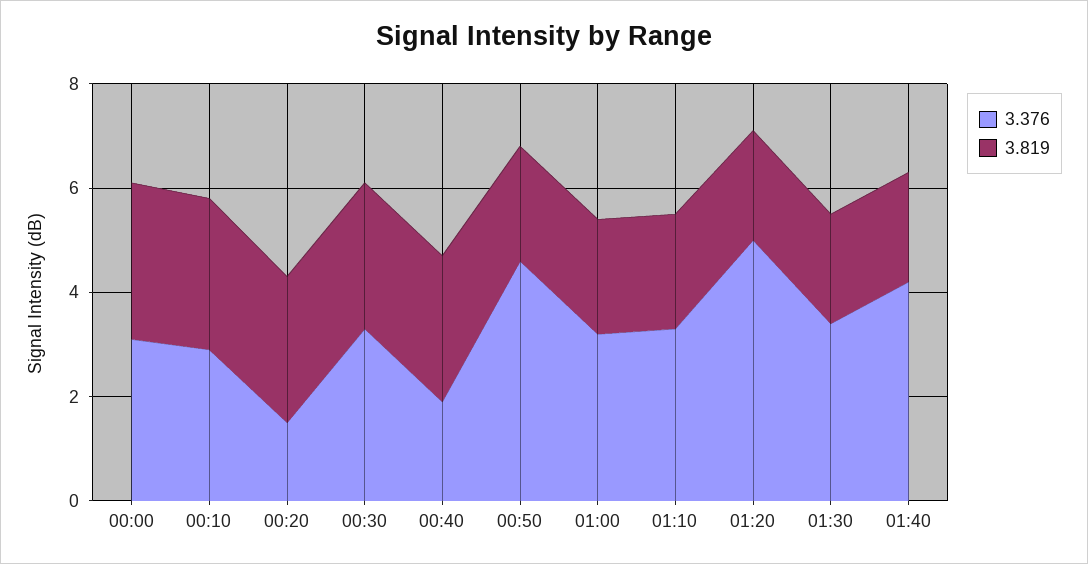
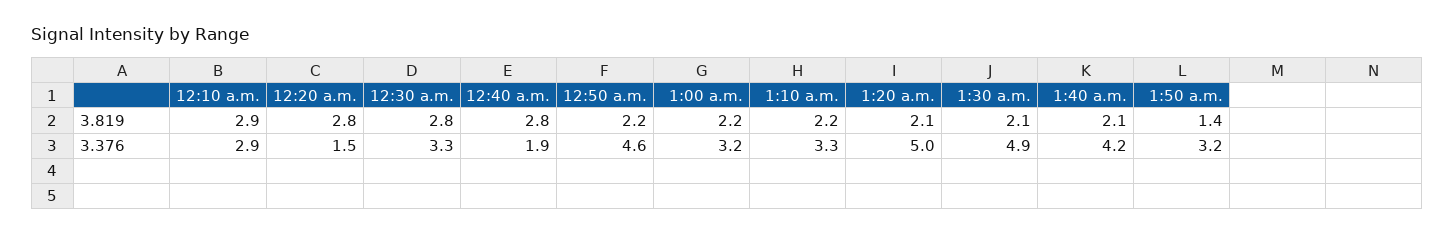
3.376, 00:00: 3 -> none
3.819, 00:00: 3 -> none
3.376, 01:30: 3.5 -> 4.9
3.819, 1:50 a.m.: none -> 1.4
3.376, 1:50 a.m.: none -> 3.2

